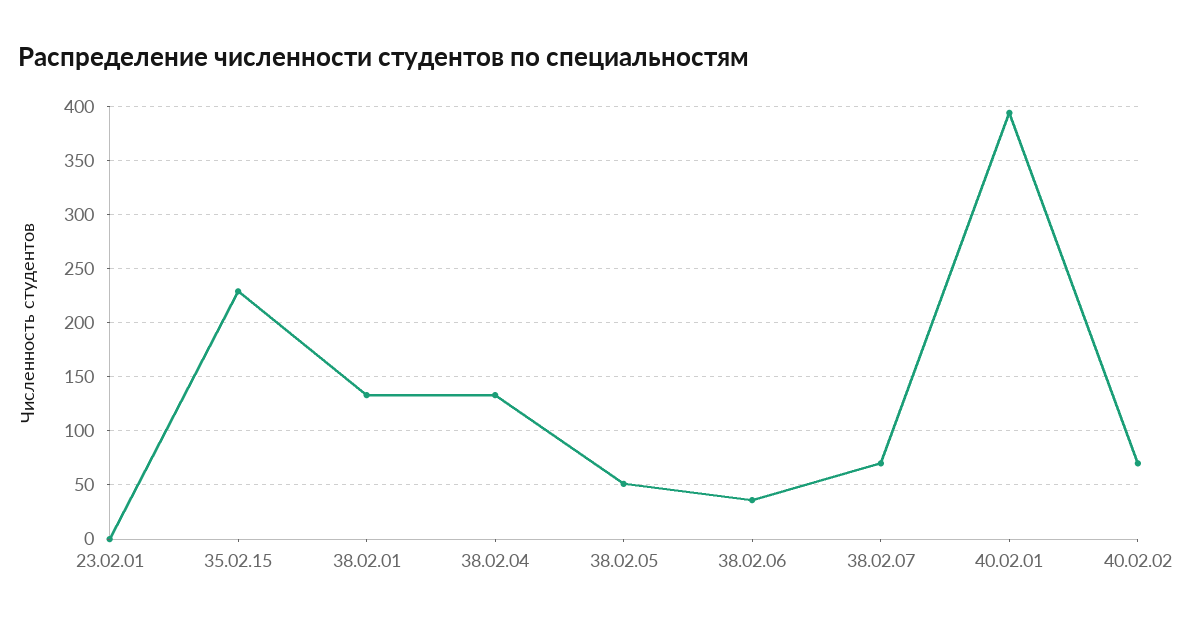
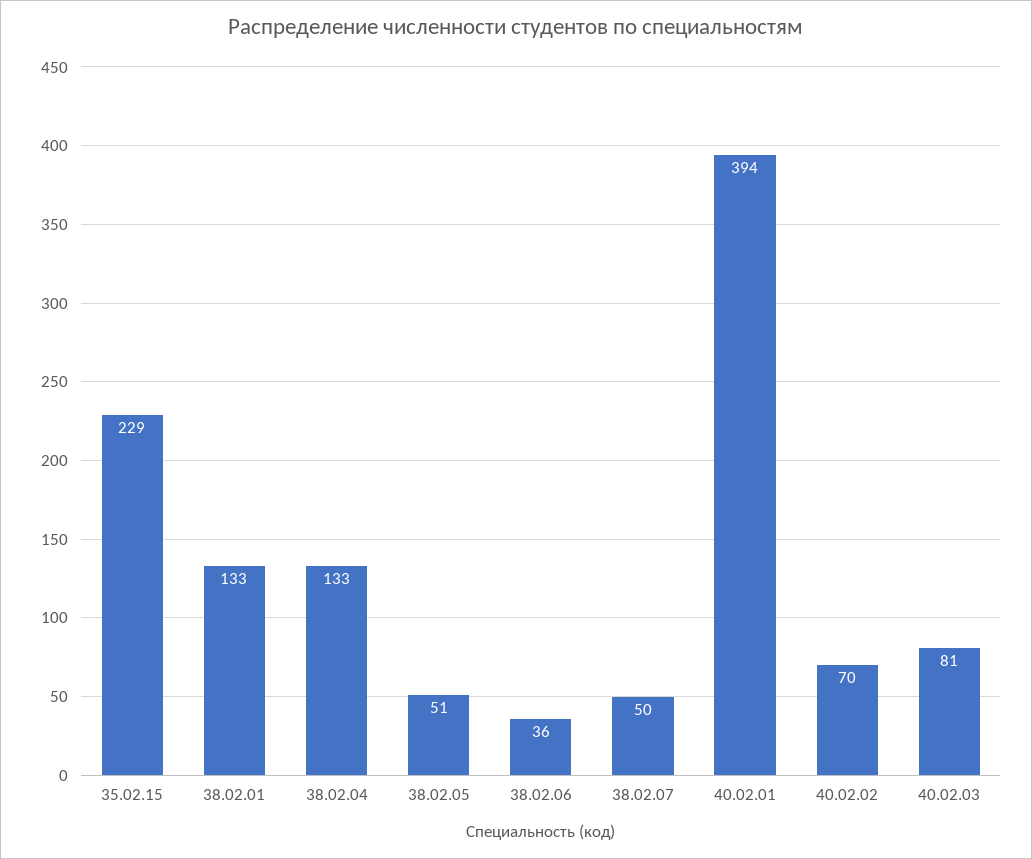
23.02.01: 0 -> none
38.02.07: 70 -> 50
40.02.03: none -> 81

